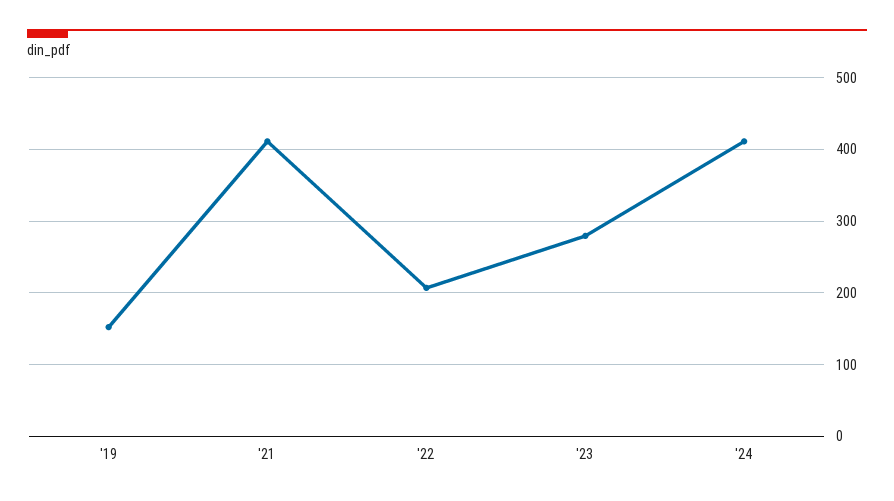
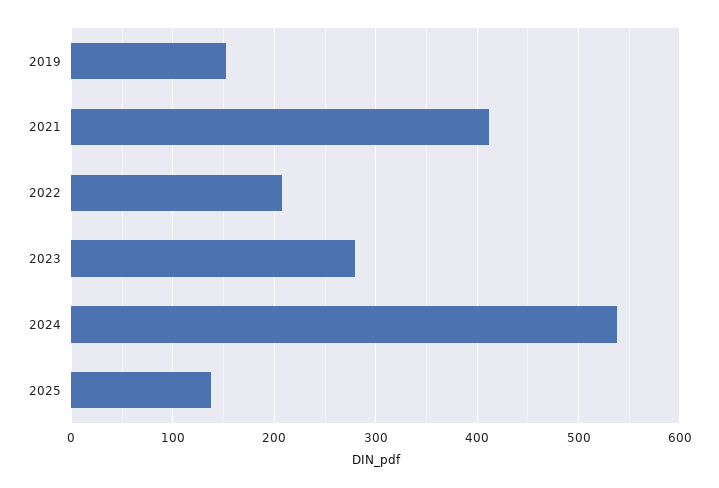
'24: 410 -> 540
2025: none -> 140

